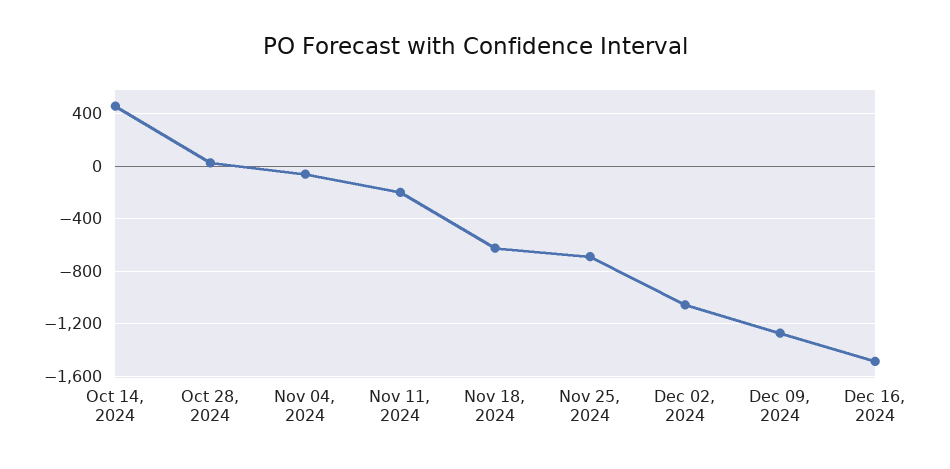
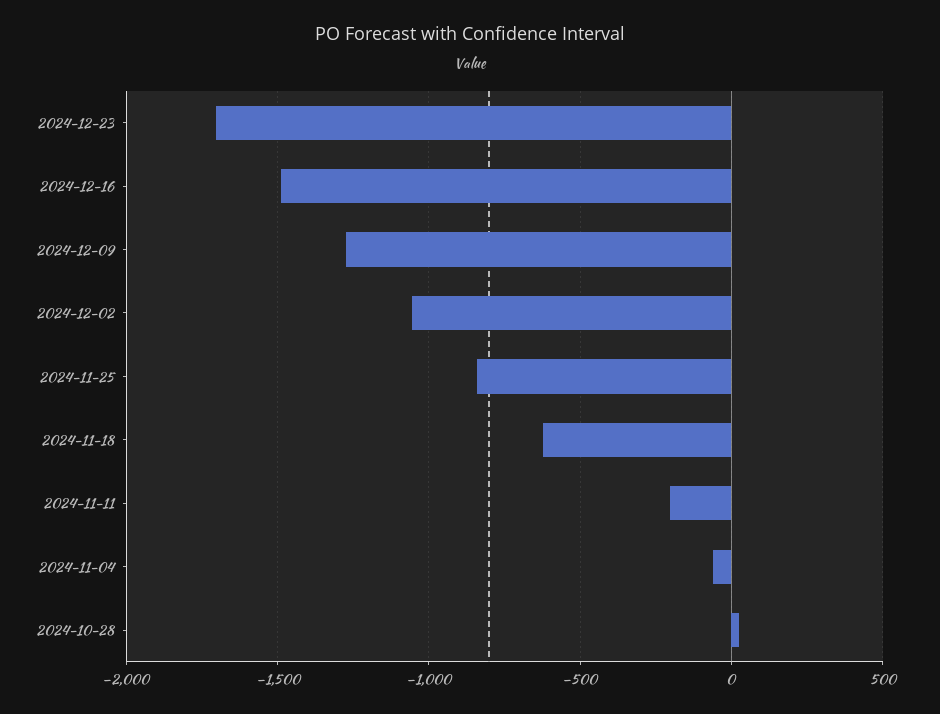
Oct 14, 2024: 450 -> none
Nov 25, 2024: -700 -> -850
2024-12-23: none -> -1700

